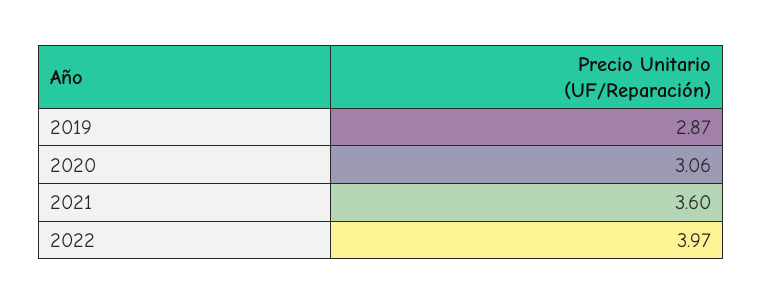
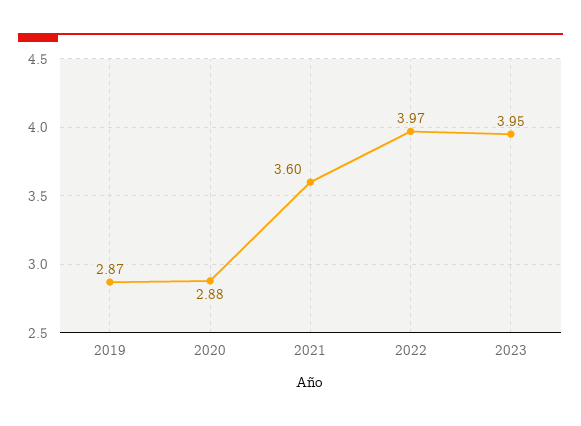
2020: 3.06 -> 2.88
2023: none -> 3.95

